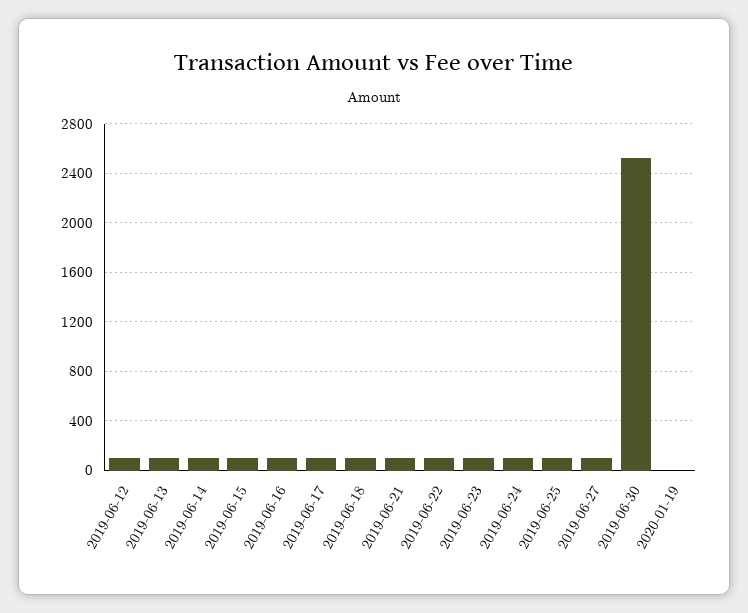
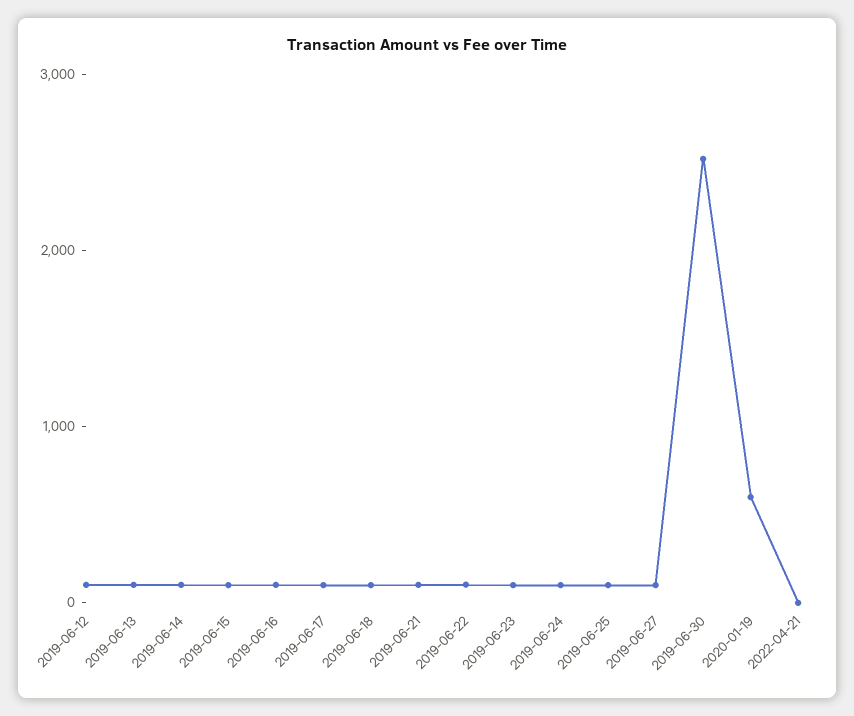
2020-01-19: 0 -> 600
2022-04-21: none -> 0

